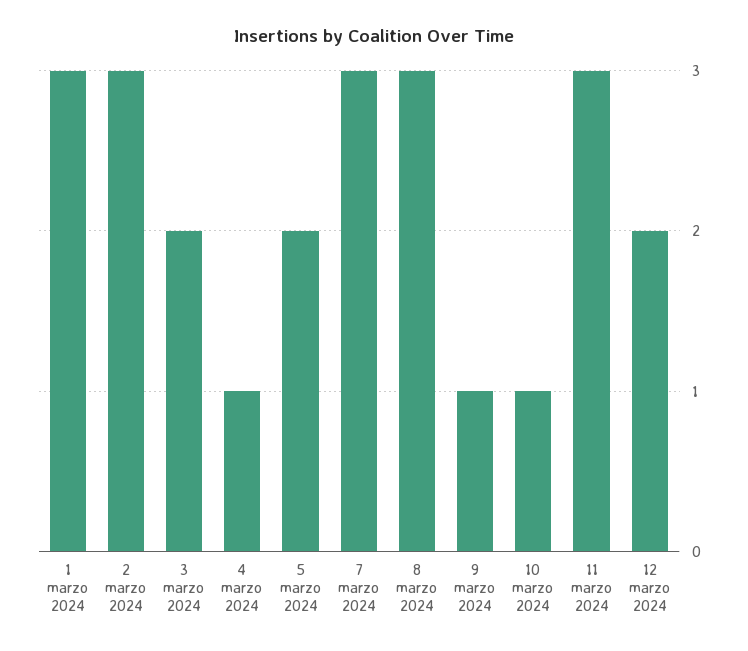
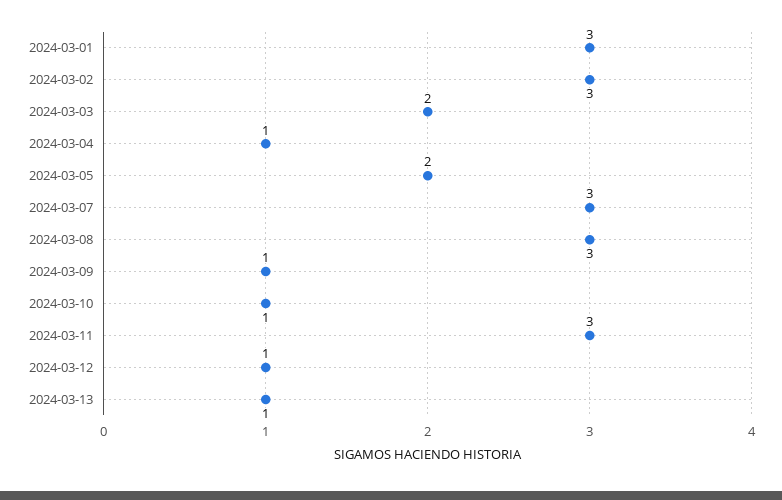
12 marzo 2024: 2 -> 1
2024-03-13: none -> 1

